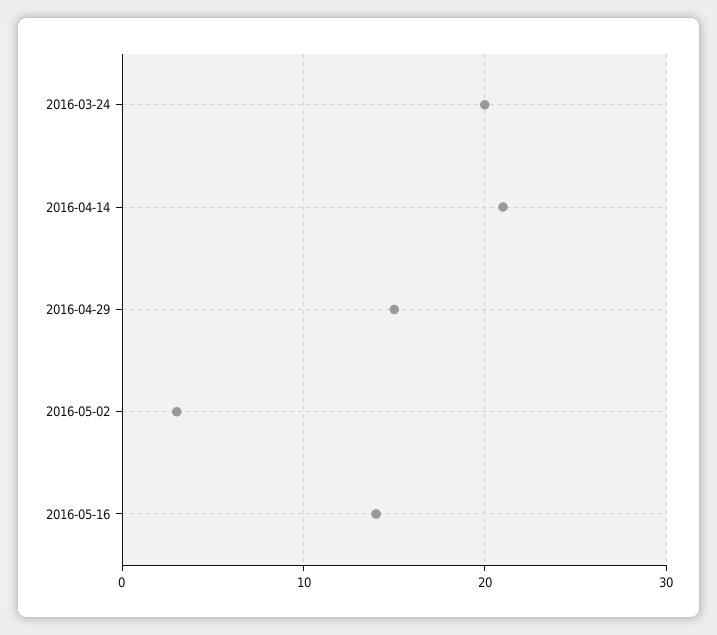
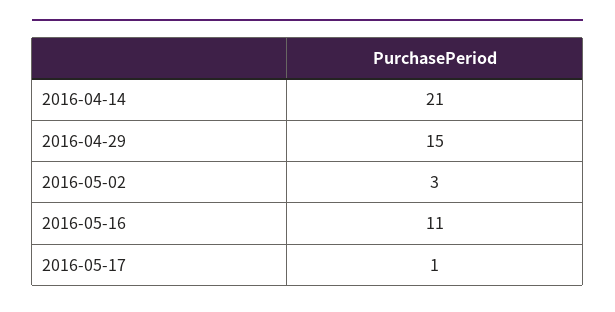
2016-03-24: 20 -> none
2016-05-16: 14 -> 11
2016-05-17: none -> 1

